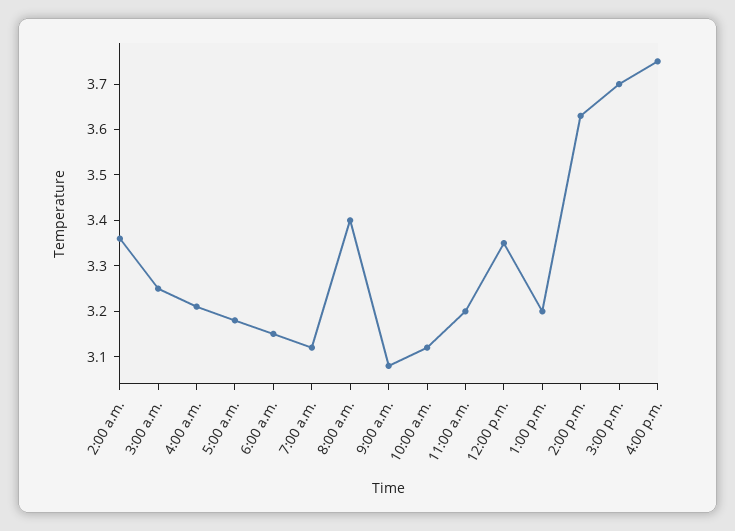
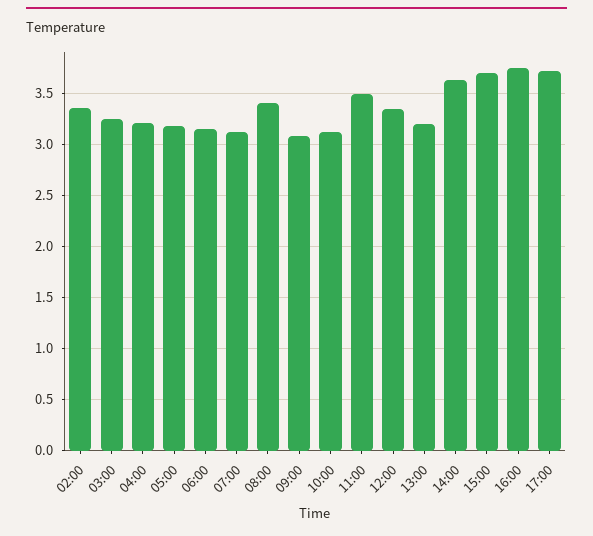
11:00 a.m.: 3.2 -> 3.5
17:00: none -> 3.7

